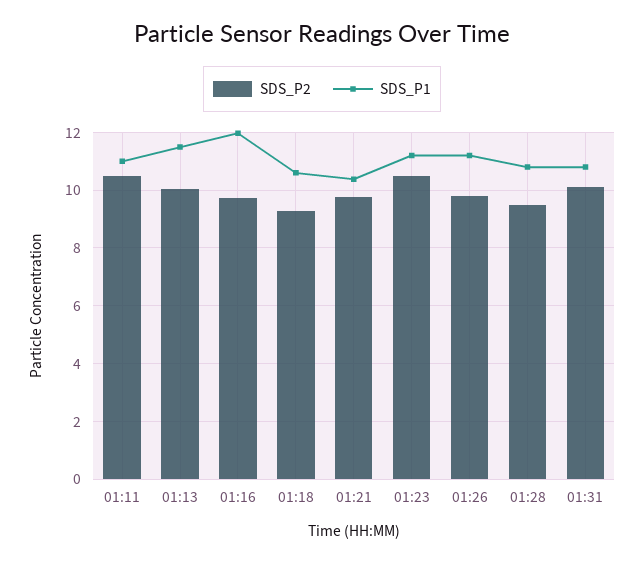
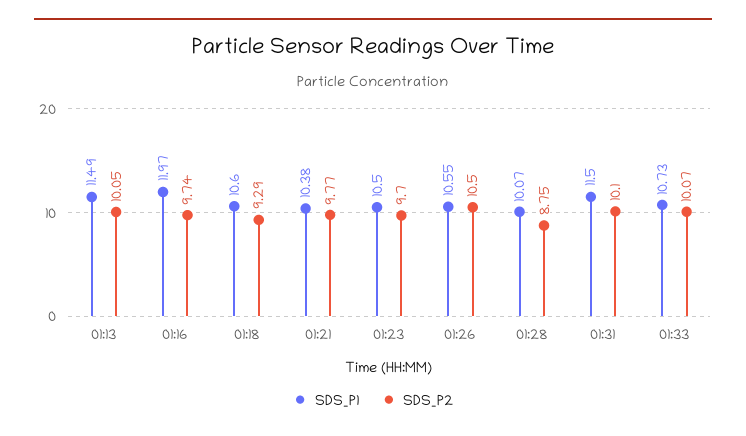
SDS_P2, 01:11: 10.5 -> none
SDS_P1, 01:11: 11 -> none
SDS_P2, 01:23: 10.5 -> 9.7
SDS_P1, 01:23: 11.25 -> 10.5
SDS_P2, 01:26: 9.75 -> 10.5
SDS_P1, 01:26: 11.25 -> 10.55
SDS_P2, 01:28: 9.5 -> 8.75
SDS_P1, 01:28: 10.75 -> 10.07
SDS_P1, 01:31: 10.75 -> 11.5
SDS_P1, 01:33: none -> 10.73
SDS_P2, 01:33: none -> 10.07

